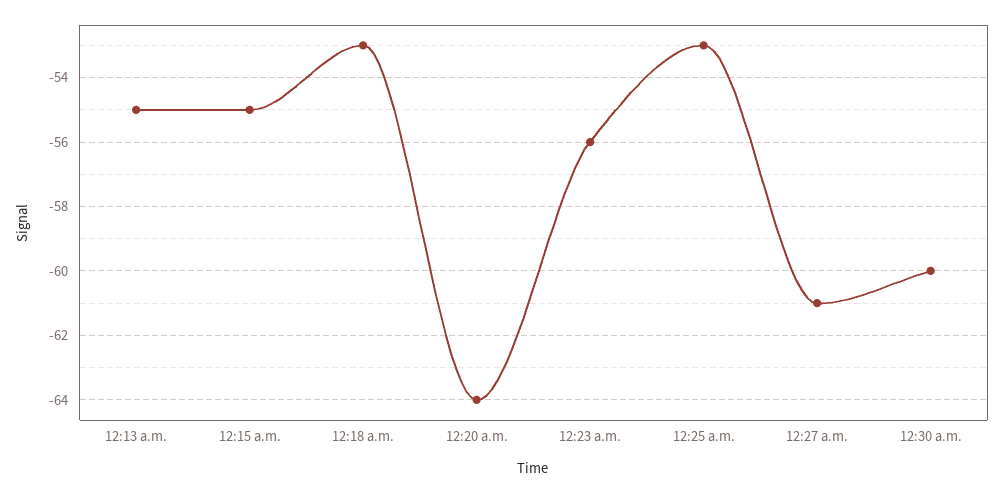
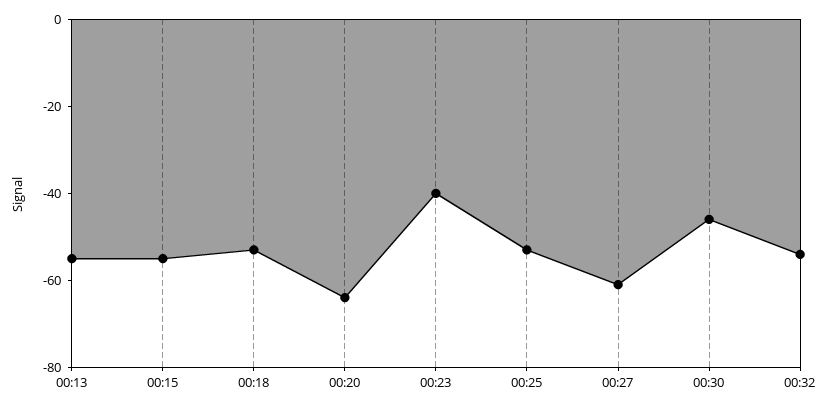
12:23 a.m.: -56 -> -40
12:30 a.m.: -60 -> -45
00:32: none -> -55

